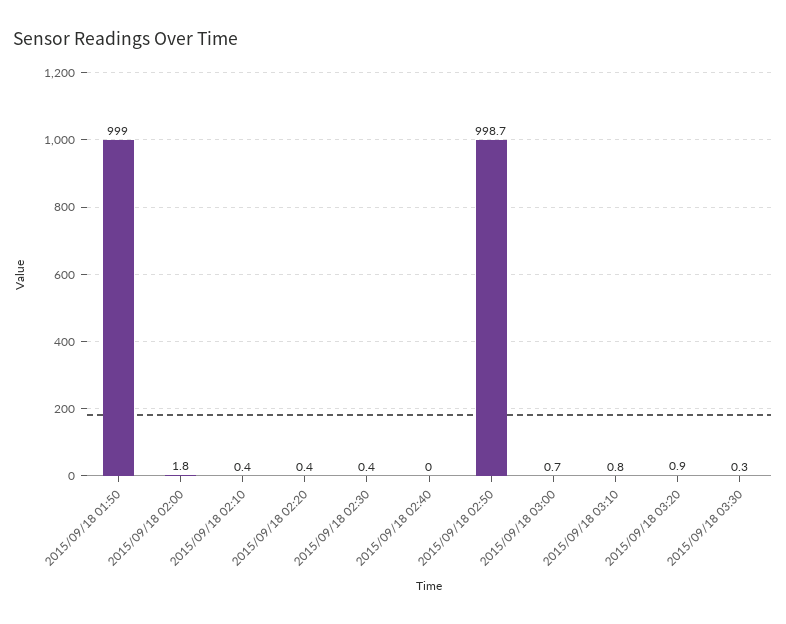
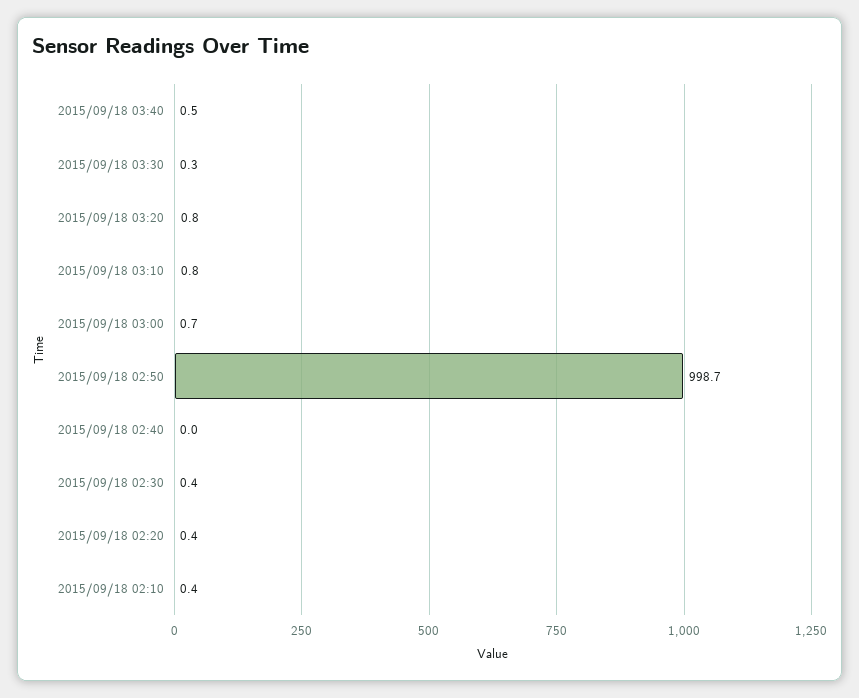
2015/09/18 01:50: 999 -> none
2015/09/18 02:00: 1.8 -> none
2015/09/18 03:20: 0.9 -> 0.8
2015/09/18 03:40: none -> 0.5

